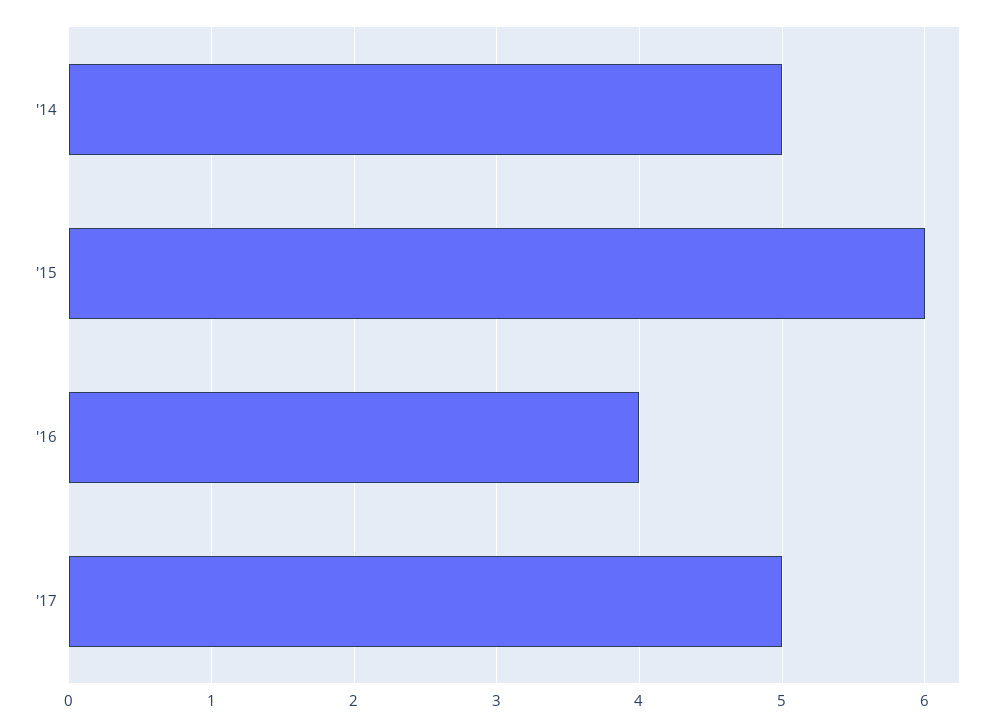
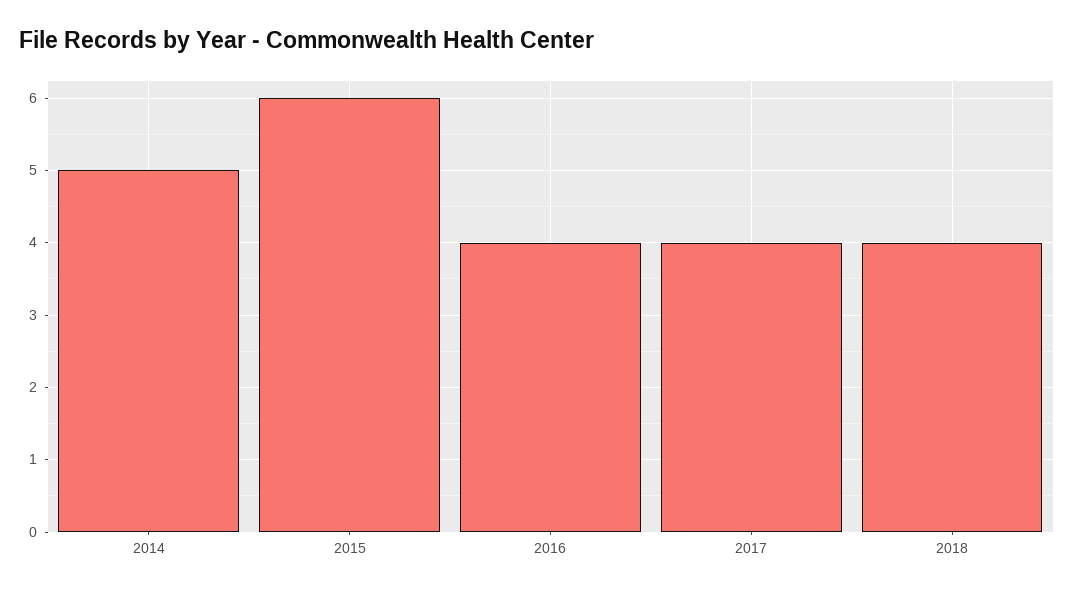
'17: 5 -> 4
2018: none -> 4

